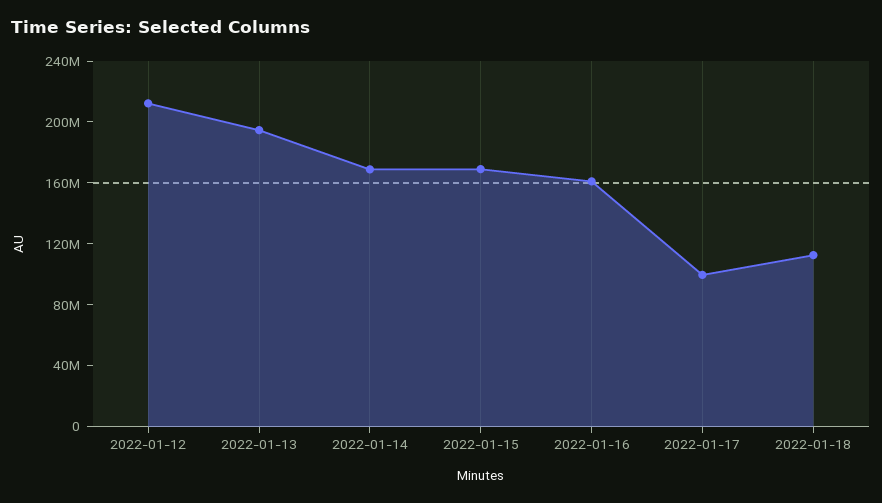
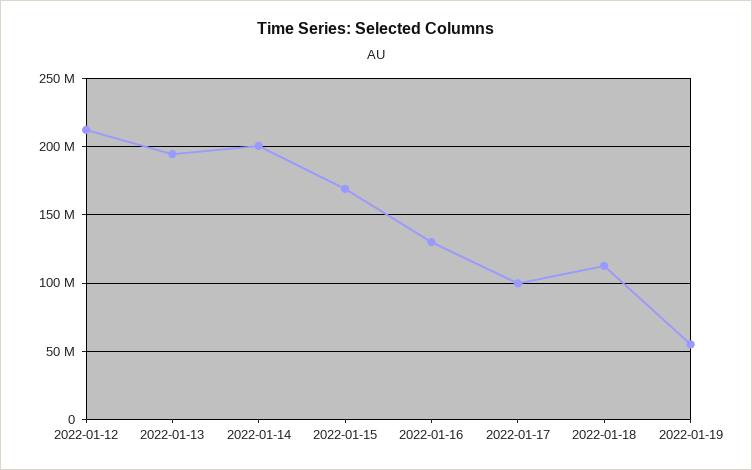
2022-01-14: 170000000 -> 200000000
2022-01-16: 160000000 -> 130000000
2022-01-19: none -> 55000000

